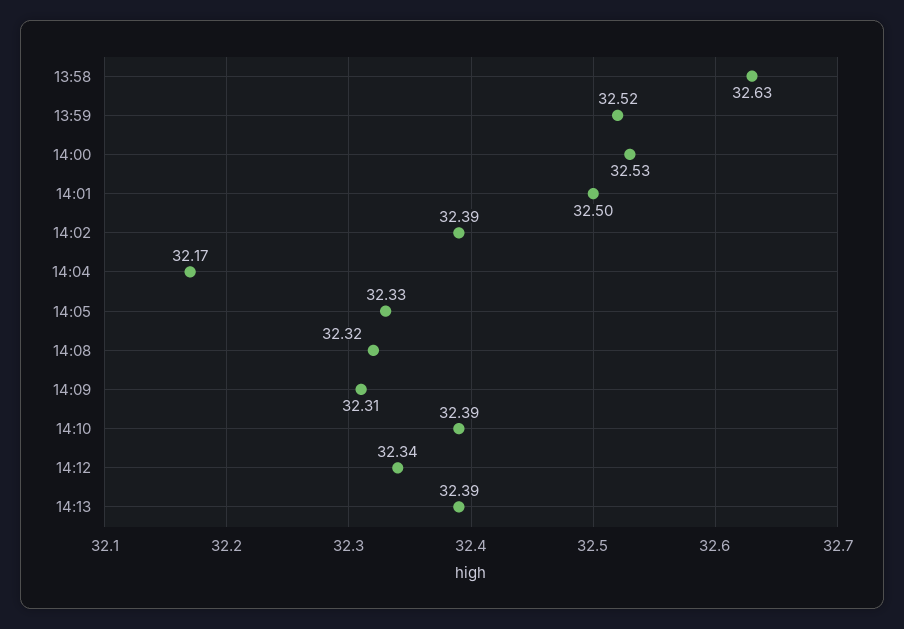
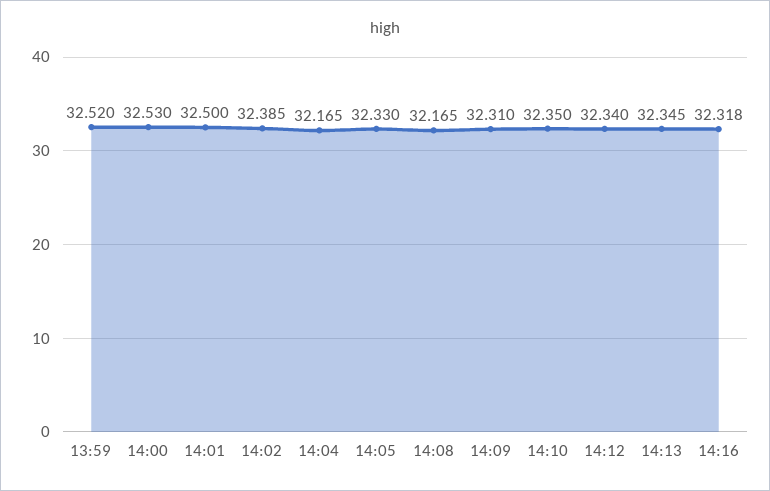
13:58: 32.63 -> none
14:08: 32.32 -> 32.165
14:10: 32.39 -> 32.35
14:13: 32.39 -> 32.345
14:16: none -> 32.318

